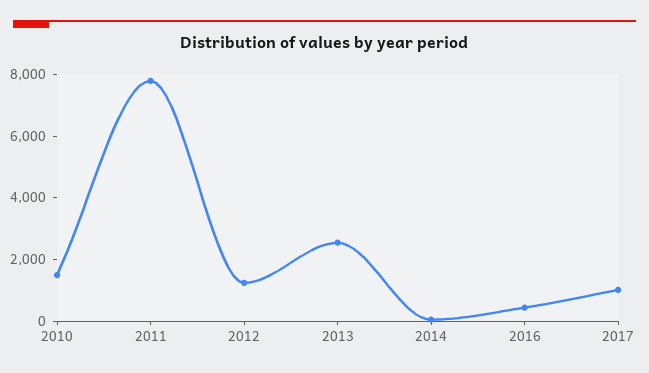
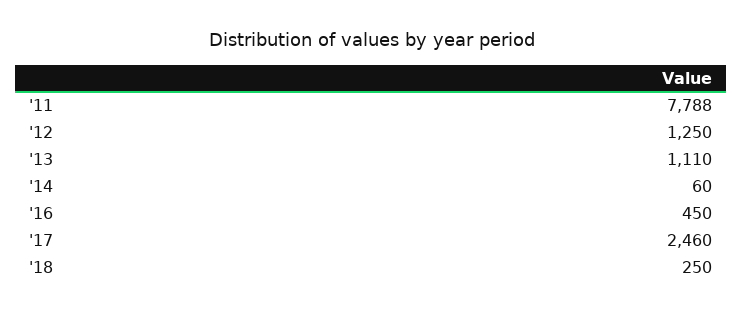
2010: 1500 -> none
2013: 2500 -> 1110
2017: 1000 -> 2460
'18: none -> 250

